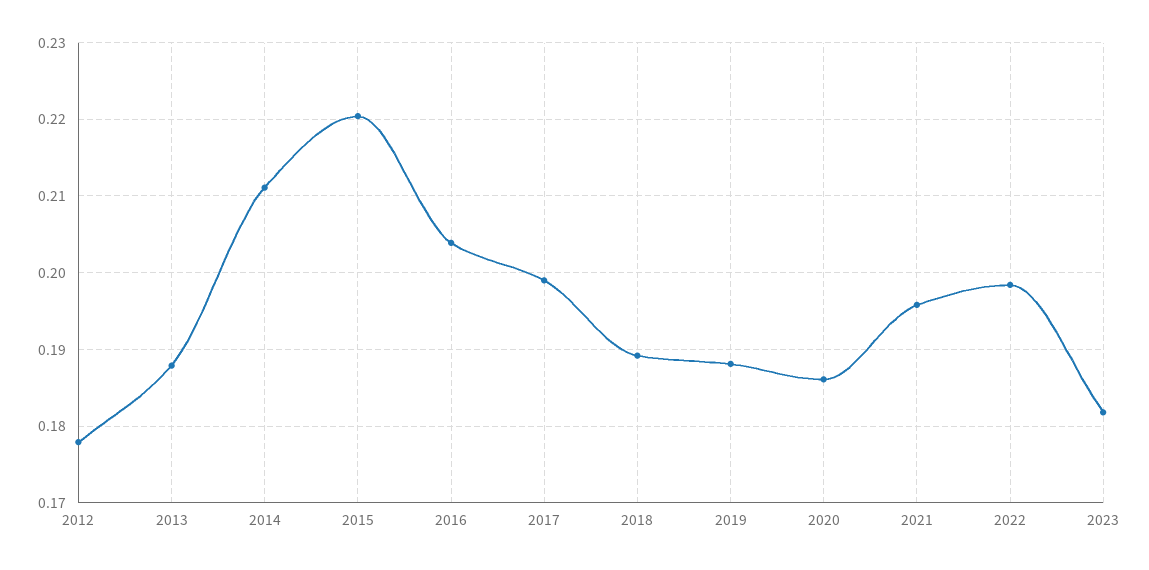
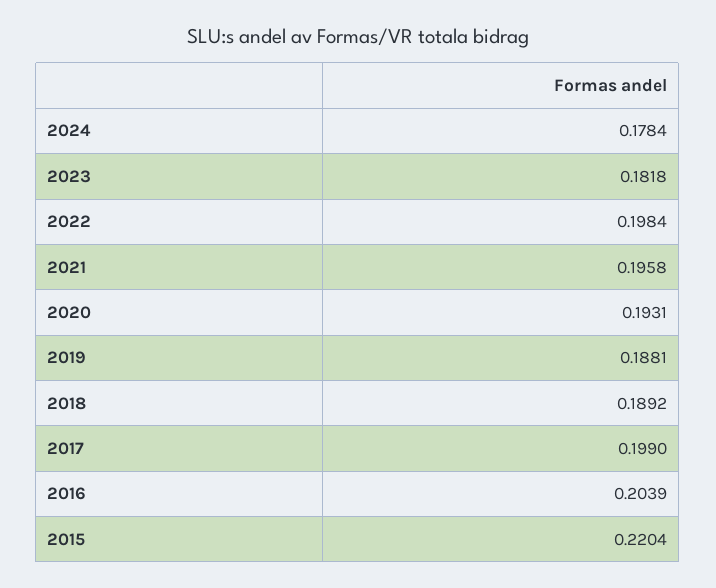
2012: 0.178 -> none
2013: 0.188 -> none
2014: 0.211 -> none
2020: 0.186 -> 0.1931
2024: none -> 0.1784

